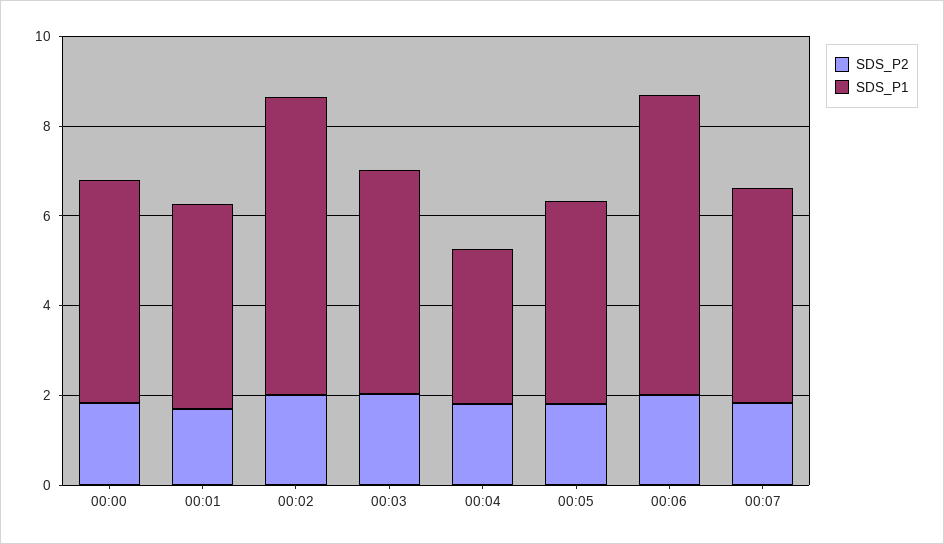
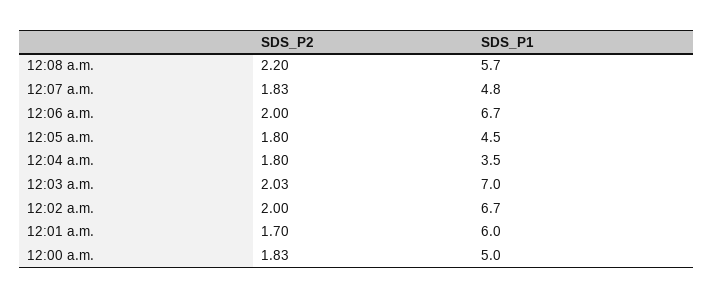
SDS_P1, 00:01: 4.5 -> 6
SDS_P1, 00:03: 5 -> 7
SDS_P2, 12:08 a.m.: none -> 2.2
SDS_P1, 12:08 a.m.: none -> 5.7

